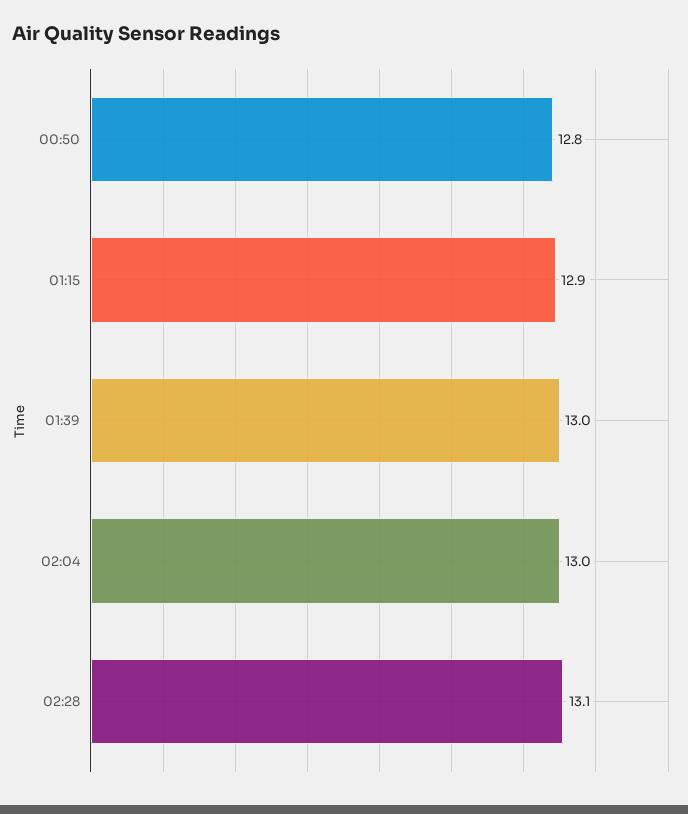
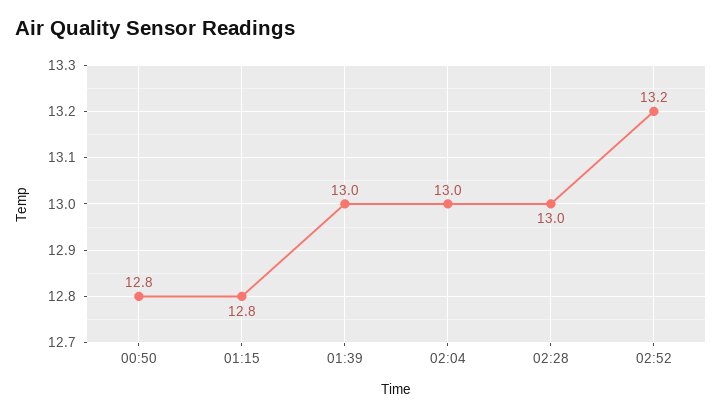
01:15: 12.9 -> 12.8
02:28: 13.1 -> 13
02:52: none -> 13.2

